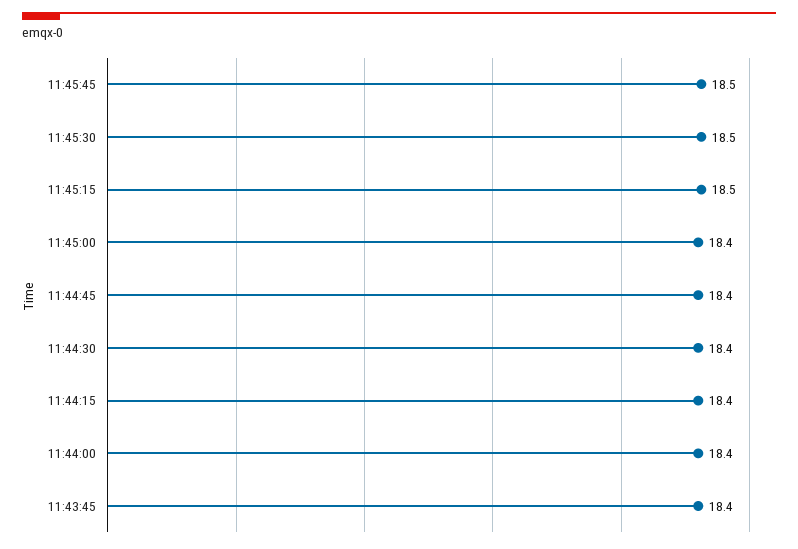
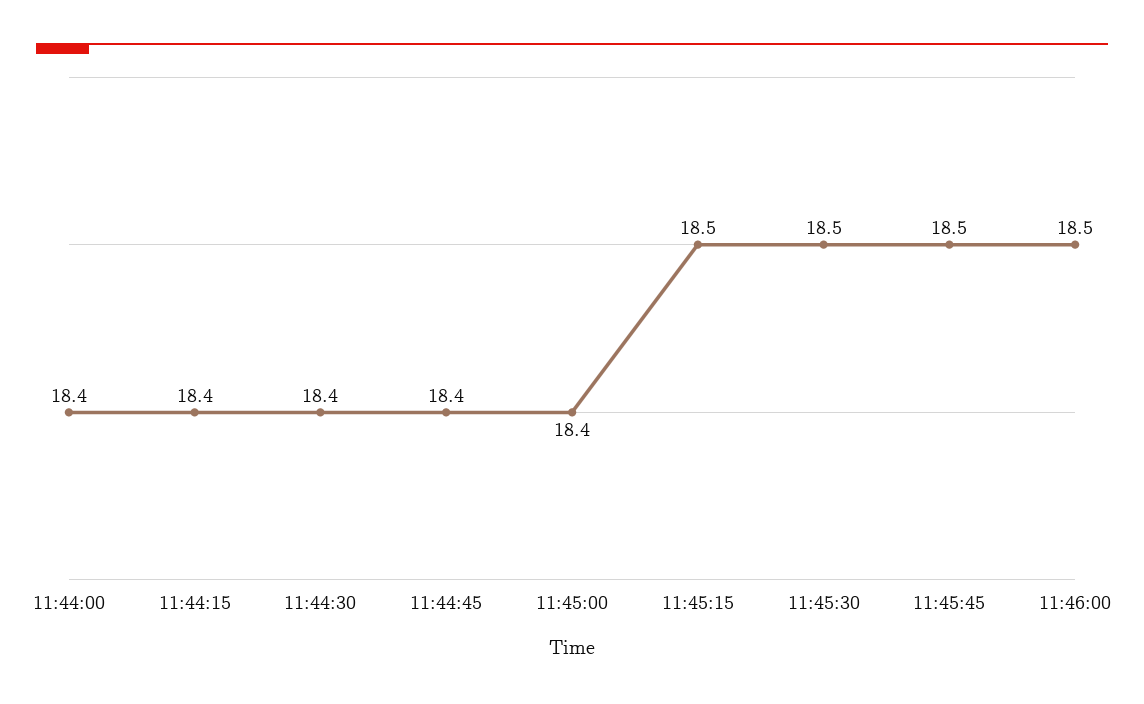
11:43:45: 18.4 -> none
11:46:00: none -> 18.5

